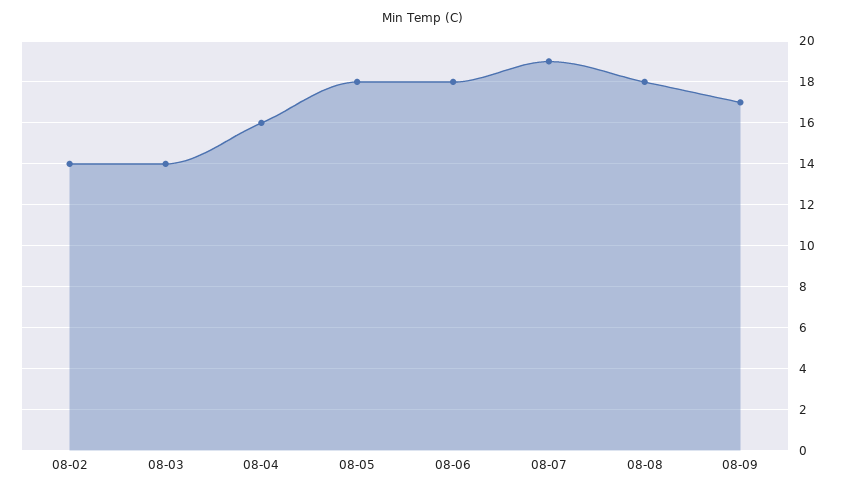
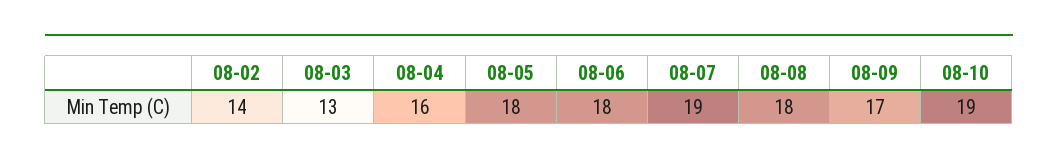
08-03: 14 -> 13
08-10: none -> 19

